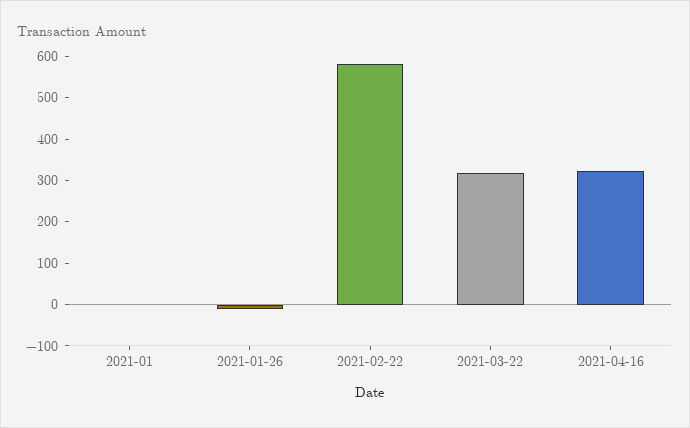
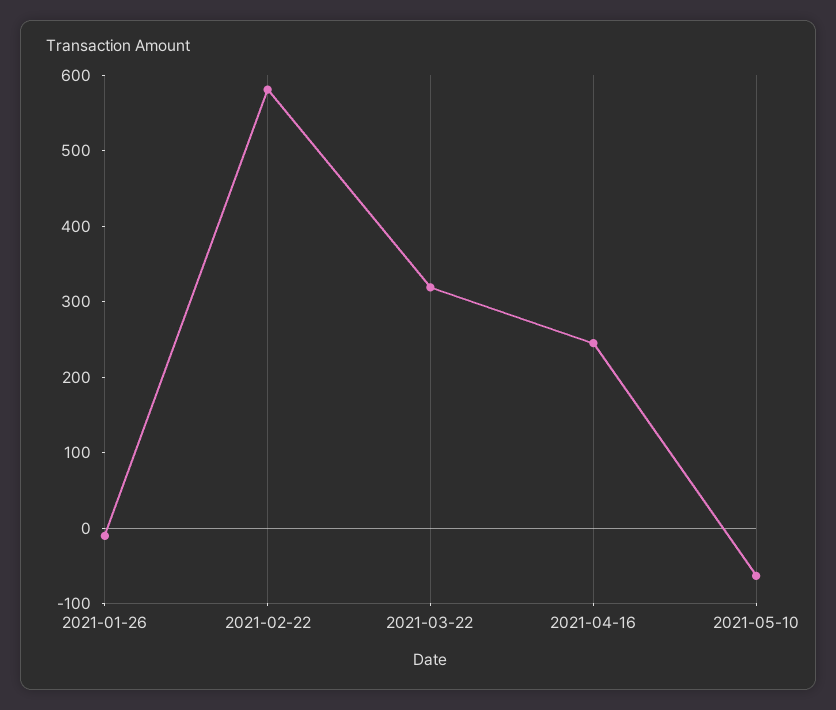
2021-01: 0 -> none
2021-04-16: 320 -> 240
2021-05-10: none -> -60

